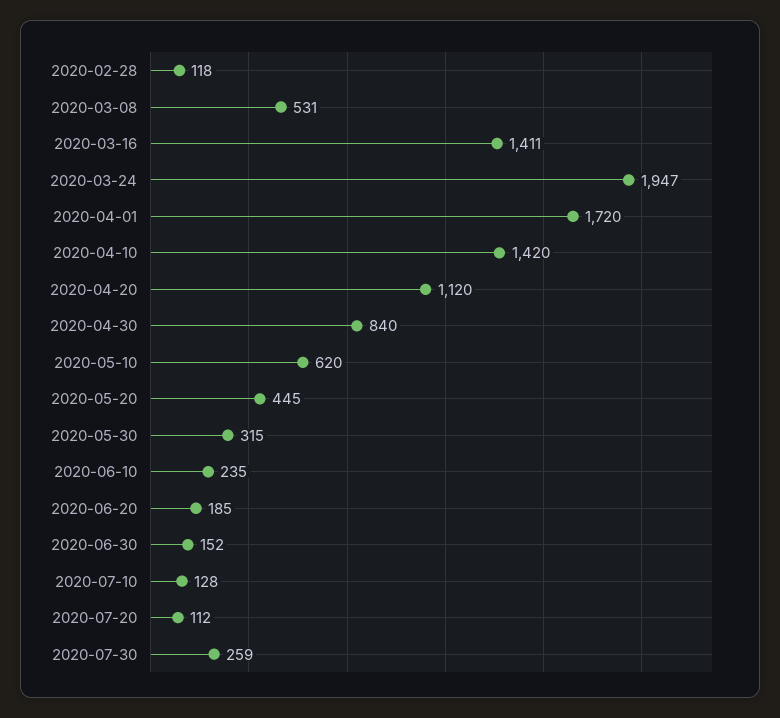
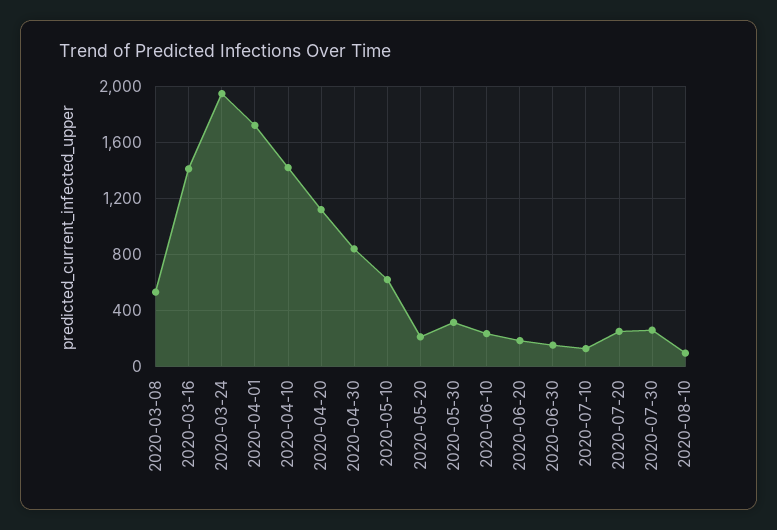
2020-02-28: 118 -> none
2020-05-20: 445 -> 200
2020-07-20: 112 -> 250
2020-08-10: none -> 100

